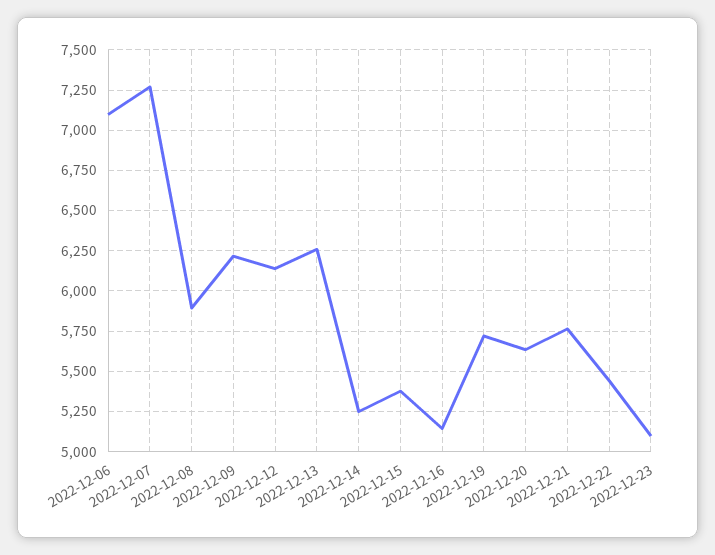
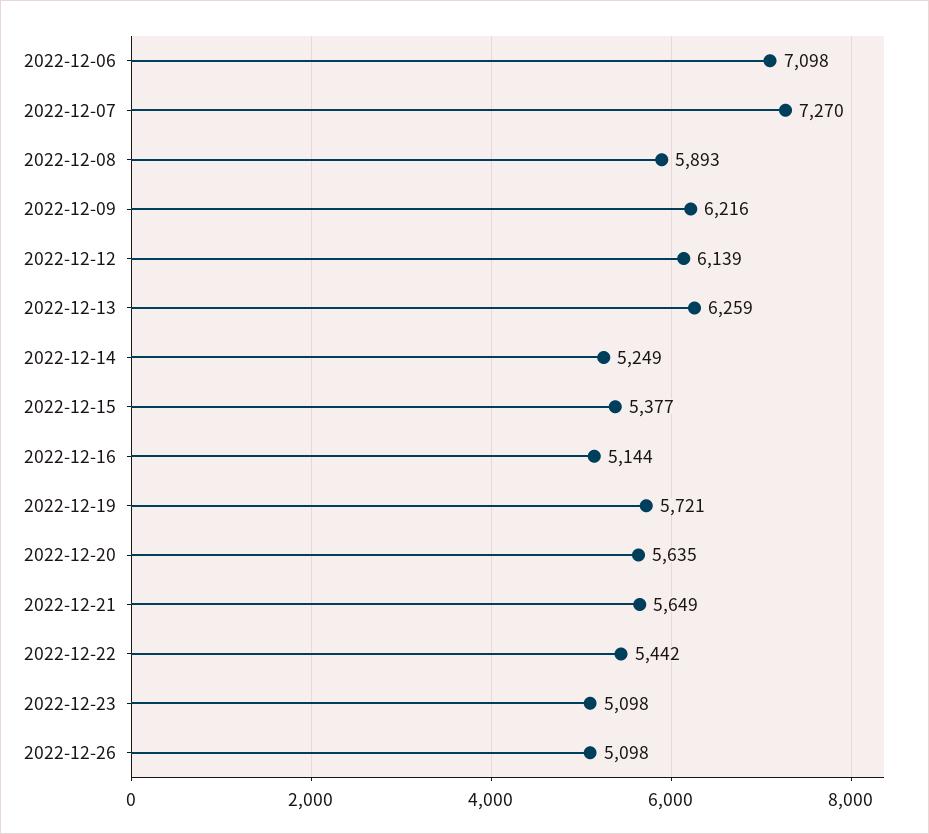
2022-12-21: 5750 -> 5649
2022-12-26: none -> 5098

